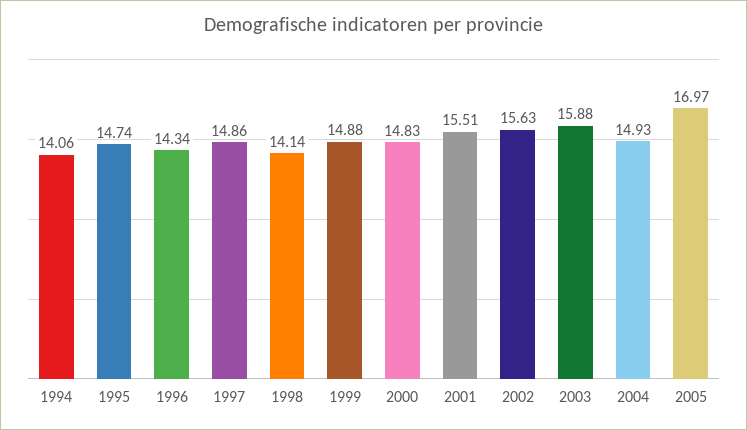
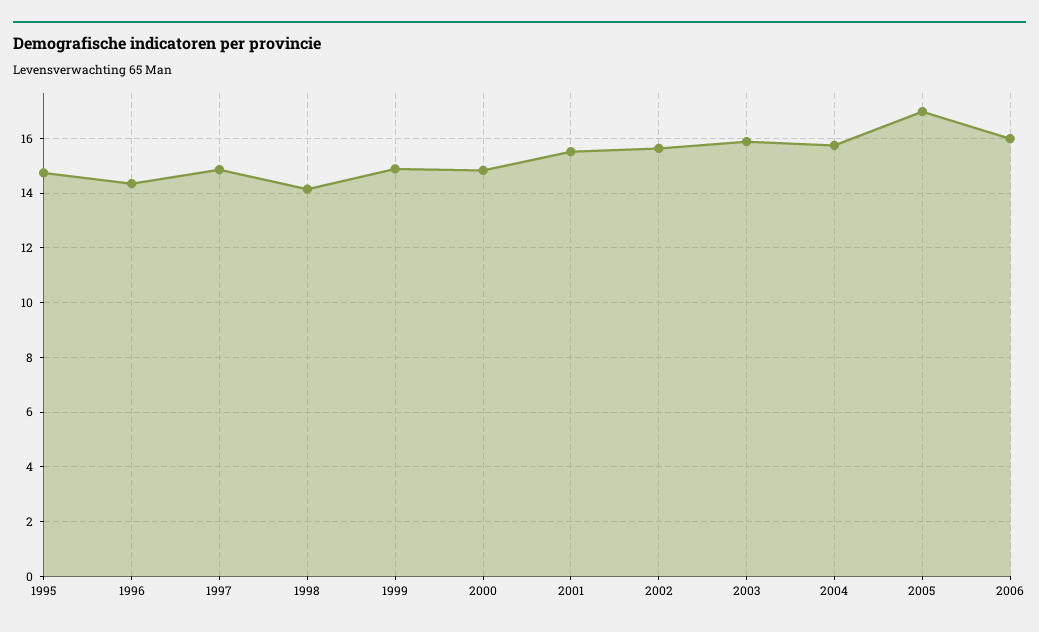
1994: 14.06 -> none
2004: 14.93 -> 15.75
2006: none -> 16

